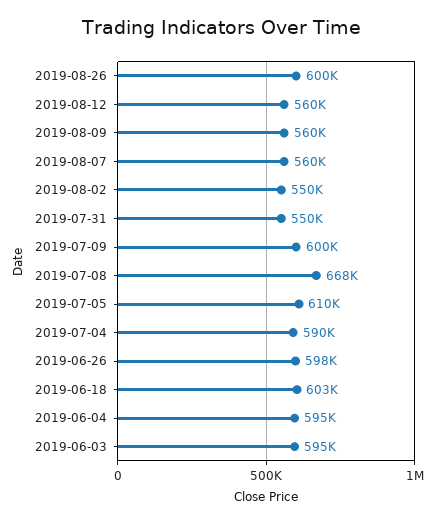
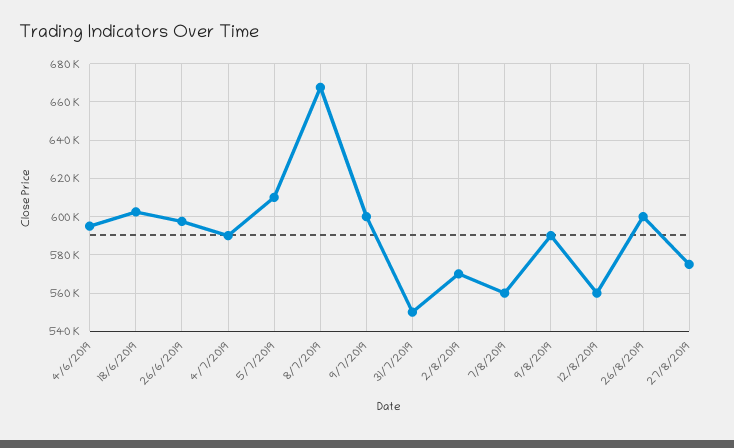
2019-08-09: 560000 -> 590000
2019-08-02: 550000 -> 570000
2019-06-03: 595000 -> none
27/8/2019: none -> 575000

